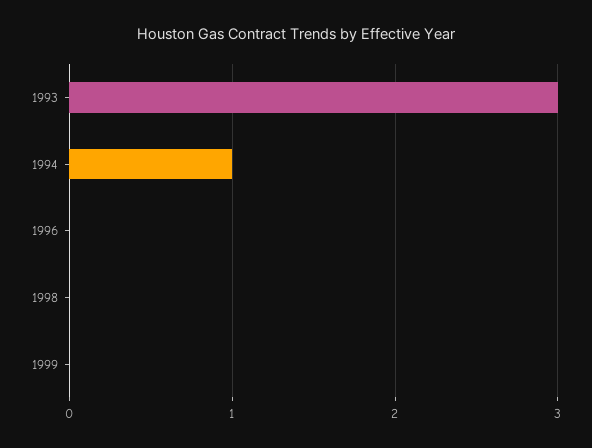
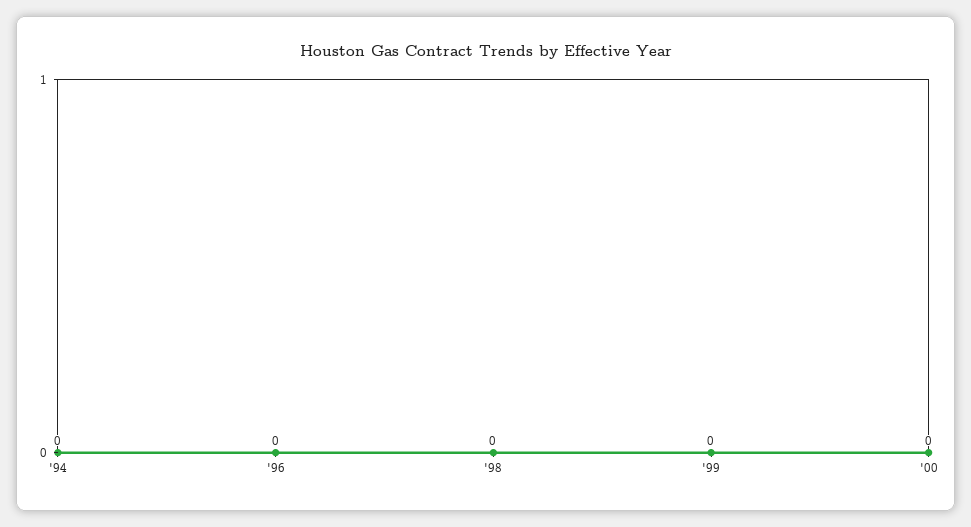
1993: 3 -> none
1994: 1 -> 0
'00: none -> 0

